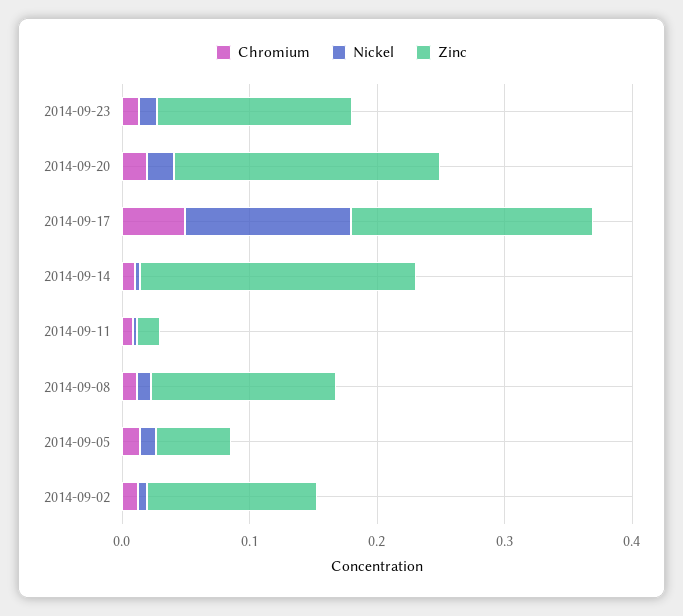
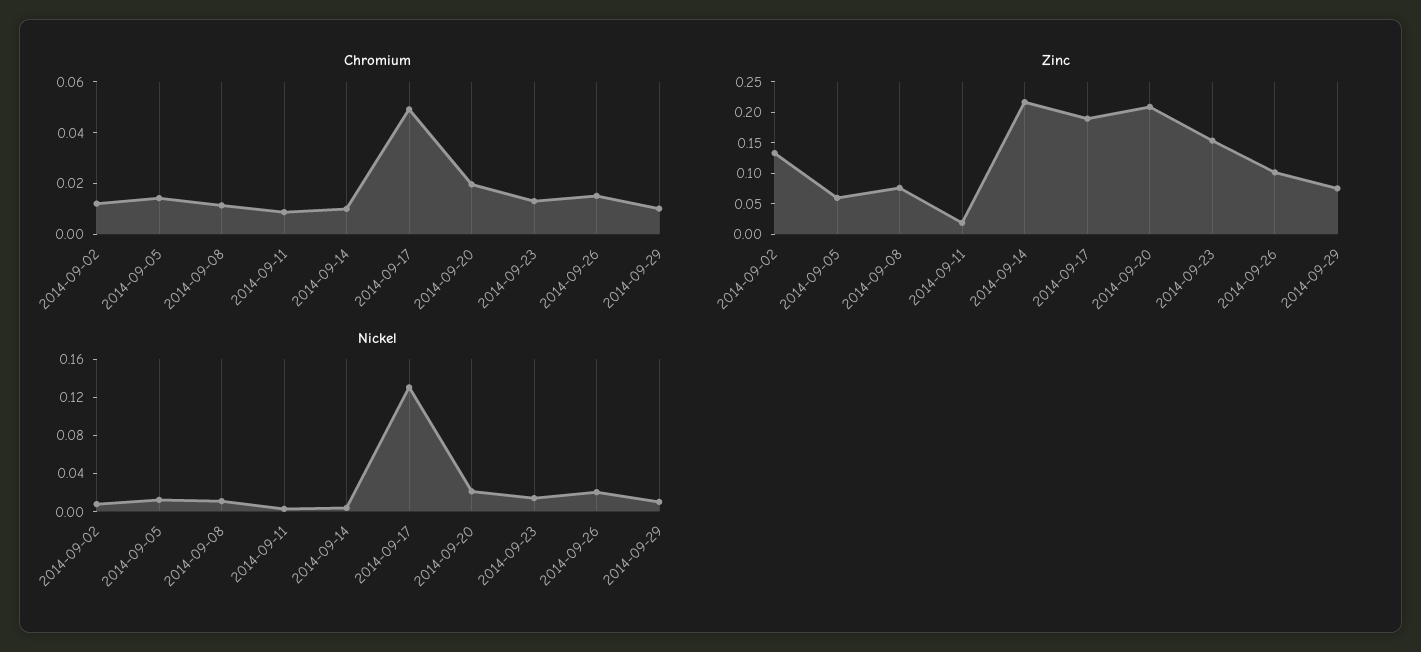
Zinc, 2014-09-08: 0.14 -> 0.075
Chromium, 2014-09-26: none -> 0.015
Chromium, 2014-09-29: none -> 0.01
Zinc, 2014-09-26: none -> 0.1
Zinc, 2014-09-29: none -> 0.075
Nickel, 2014-09-26: none -> 0.02
Nickel, 2014-09-29: none -> 0.01

